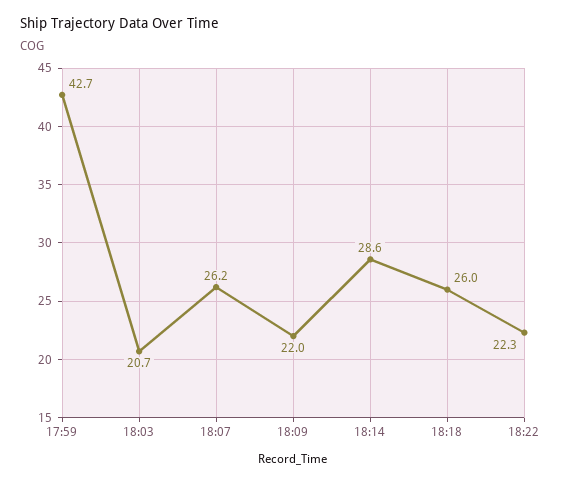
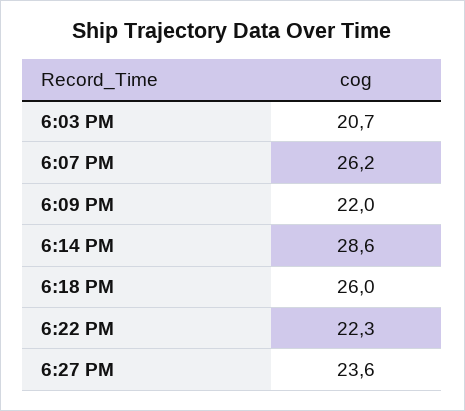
17:59: 42.7 -> none
6:27 PM: none -> 23.6

